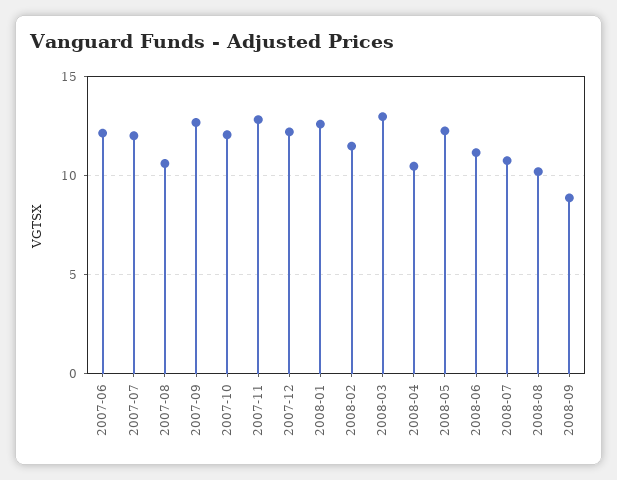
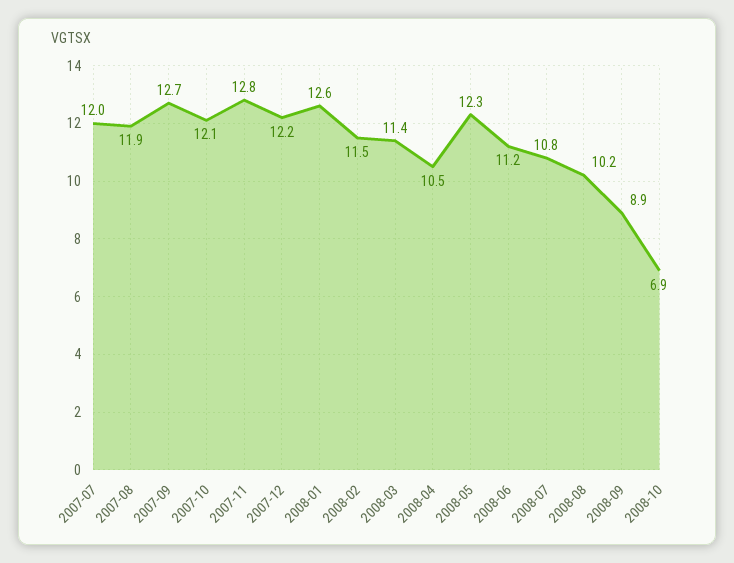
2007-06: 12 -> none
2007-08: 10.5 -> 11.9
2008-03: 13 -> 11.4
2008-10: none -> 6.9

